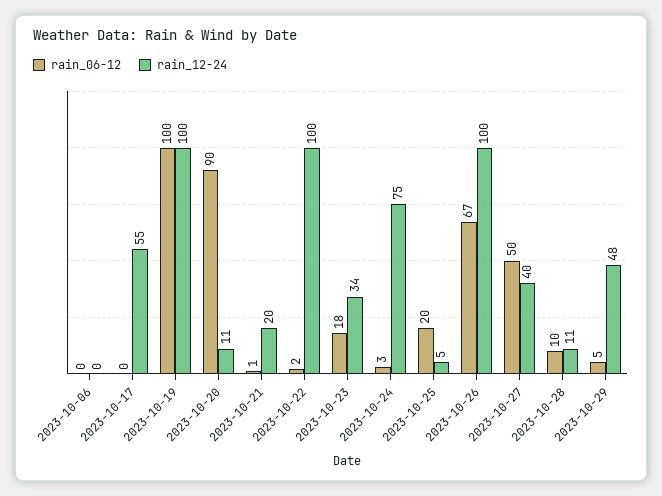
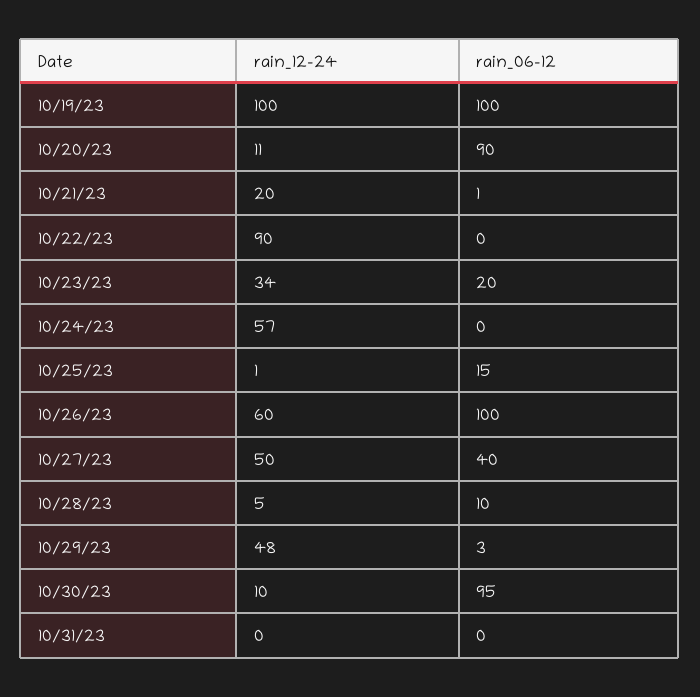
rain_06-12, 2023-10-06: 0 -> none
rain_12-24, 2023-10-06: 0 -> none
rain_06-12, 2023-10-17: 0 -> none
rain_12-24, 2023-10-17: 55 -> none
rain_06-12, 2023-10-22: 2 -> 0
rain_12-24, 2023-10-22: 100 -> 90
rain_06-12, 2023-10-23: 18 -> 20
rain_06-12, 2023-10-24: 3 -> 0
rain_12-24, 2023-10-24: 75 -> 57
rain_06-12, 2023-10-25: 20 -> 15
rain_12-24, 2023-10-25: 5 -> 1
rain_06-12, 2023-10-26: 67 -> 100
rain_12-24, 2023-10-26: 100 -> 60
rain_06-12, 2023-10-27: 50 -> 40
rain_12-24, 2023-10-27: 40 -> 50
rain_12-24, 2023-10-28: 11 -> 5
rain_06-12, 2023-10-29: 5 -> 3
rain_12-24, 10/30/23: none -> 10
rain_06-12, 10/30/23: none -> 95
rain_12-24, 10/31/23: none -> 0
rain_06-12, 10/31/23: none -> 0

